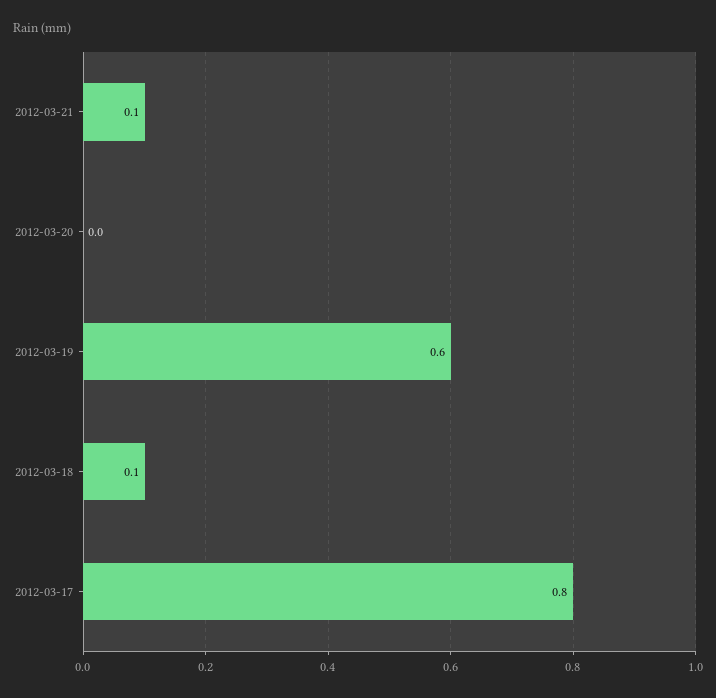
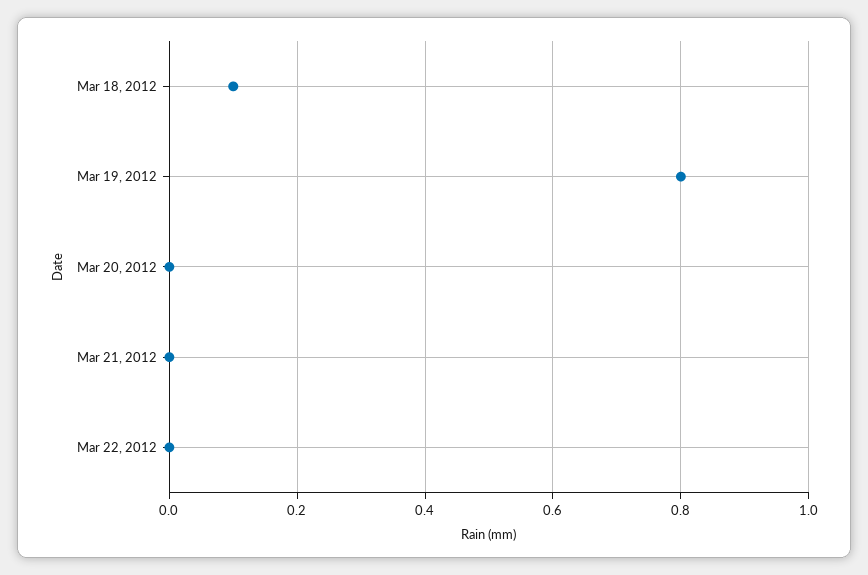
2012-03-21: 0.1 -> 0
2012-03-19: 0.6 -> 0.8
2012-03-17: 0.8 -> none
Mar 22, 2012: none -> 0

